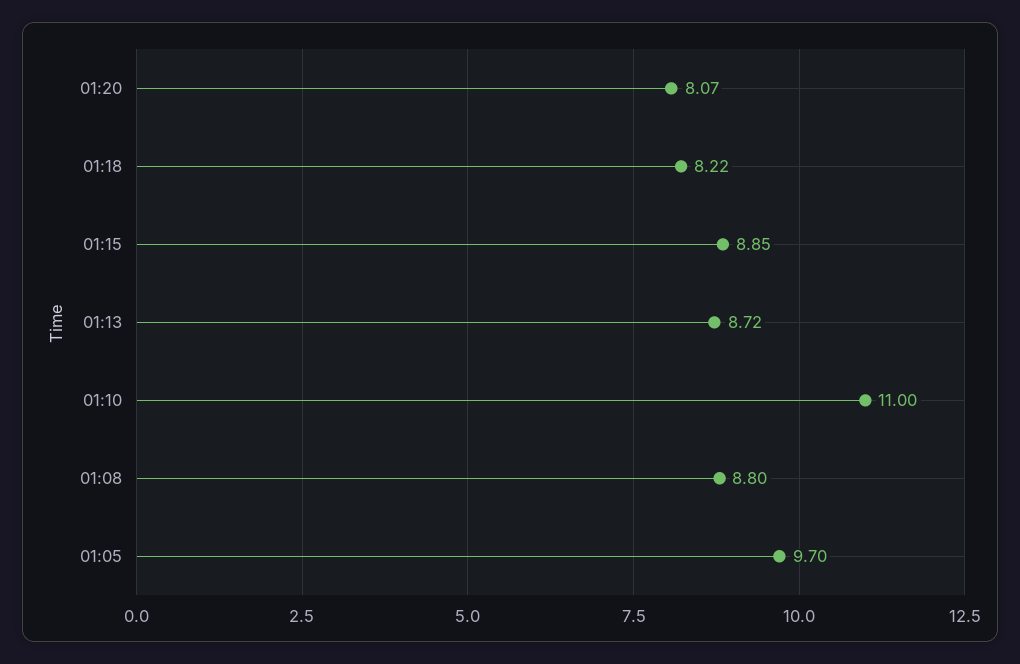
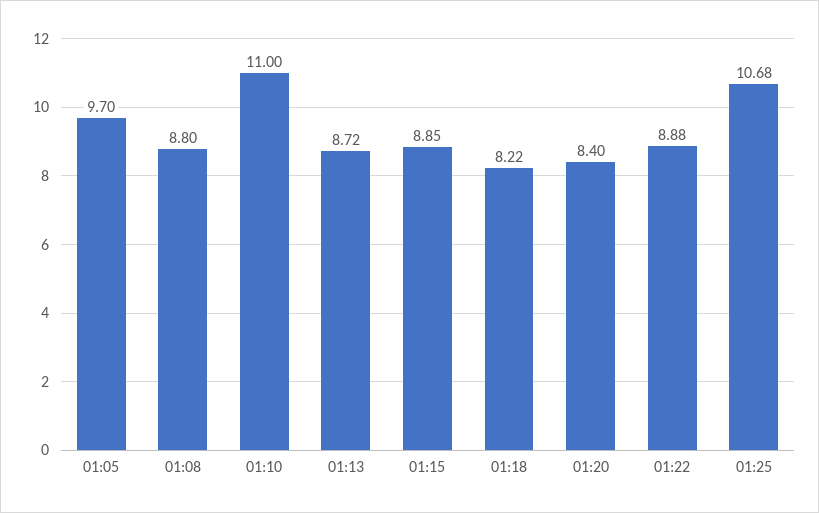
01:20: 8.07 -> 8.4
01:22: none -> 8.88
01:25: none -> 10.68

